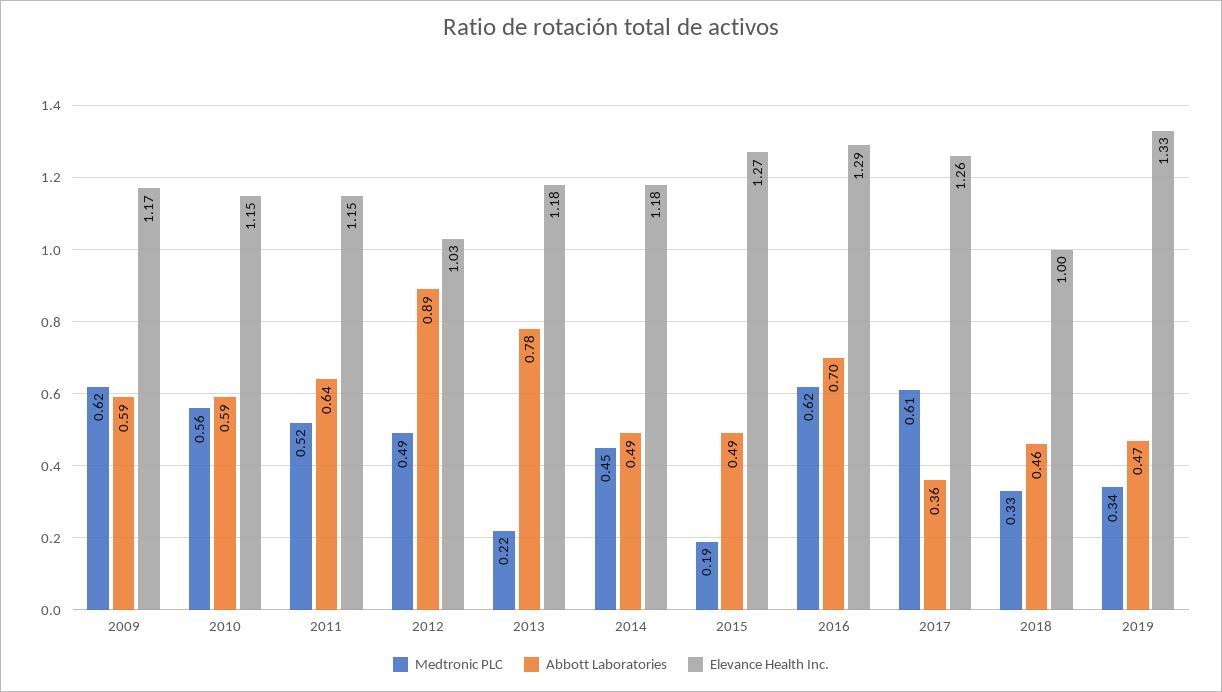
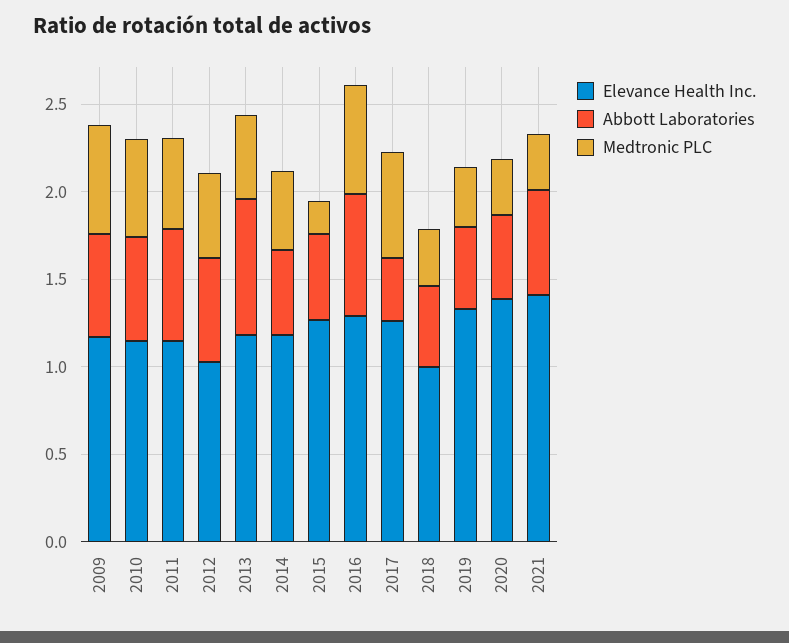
Abbott Laboratories, 2012: 0.89 -> 0.6
Medtronic PLC, 2013: 0.22 -> 0.5
Elevance Health Inc., 2020: none -> 1.4
Abbott Laboratories, 2020: none -> 0.5
Medtronic PLC, 2020: none -> 0.3
Elevance Health Inc., 2021: none -> 1.4
Abbott Laboratories, 2021: none -> 0.6
Medtronic PLC, 2021: none -> 0.3

